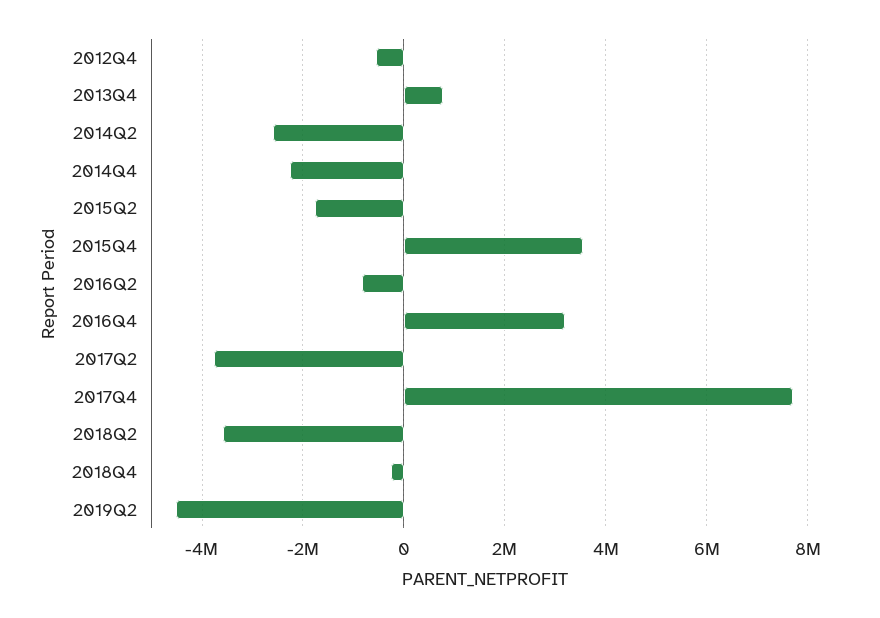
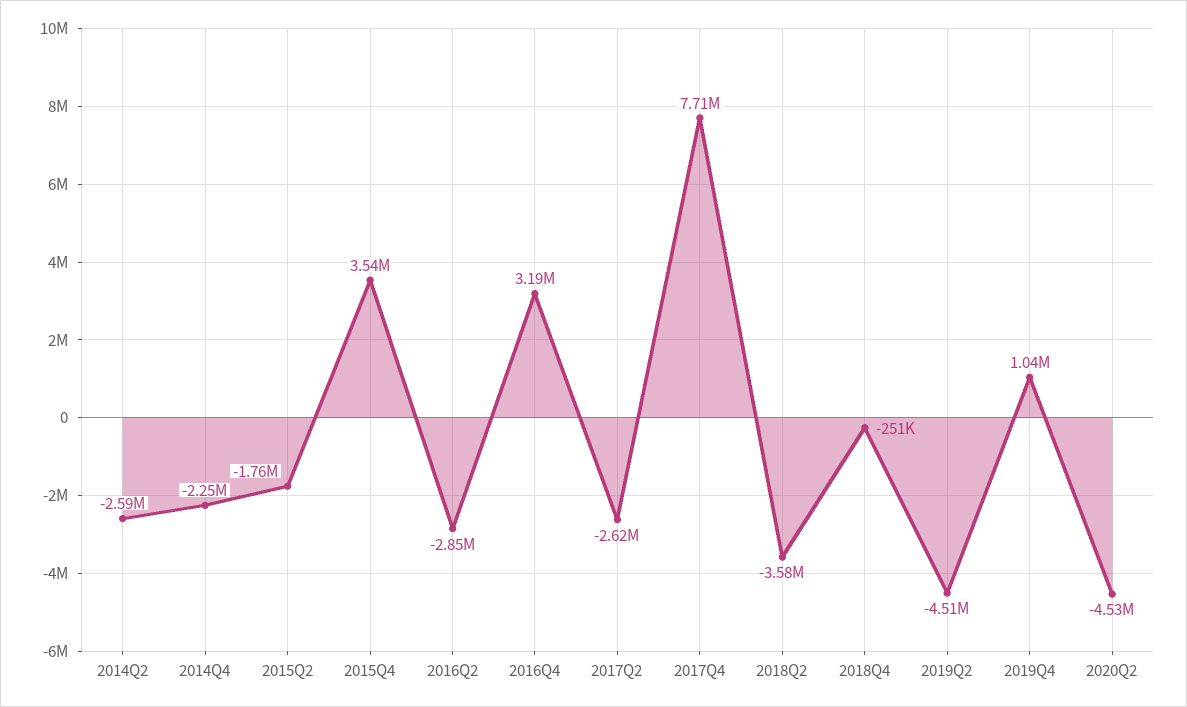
2012Q4: -600000 -> none
2013Q4: 800000 -> none
2016Q2: -800000 -> -2850000
2017Q2: -3800000 -> -2620000
2019Q4: none -> 1040000
2020Q2: none -> -4530000

